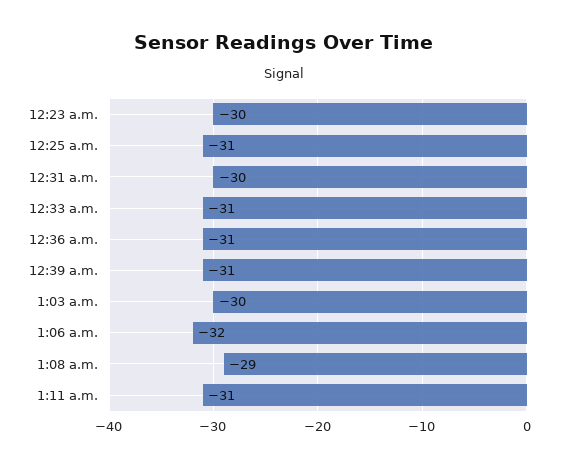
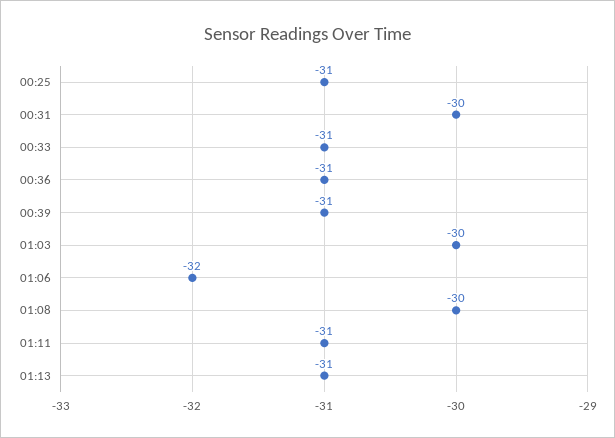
12:23 a.m.: -30 -> none
1:08 a.m.: -29 -> -30
01:13: none -> -31

